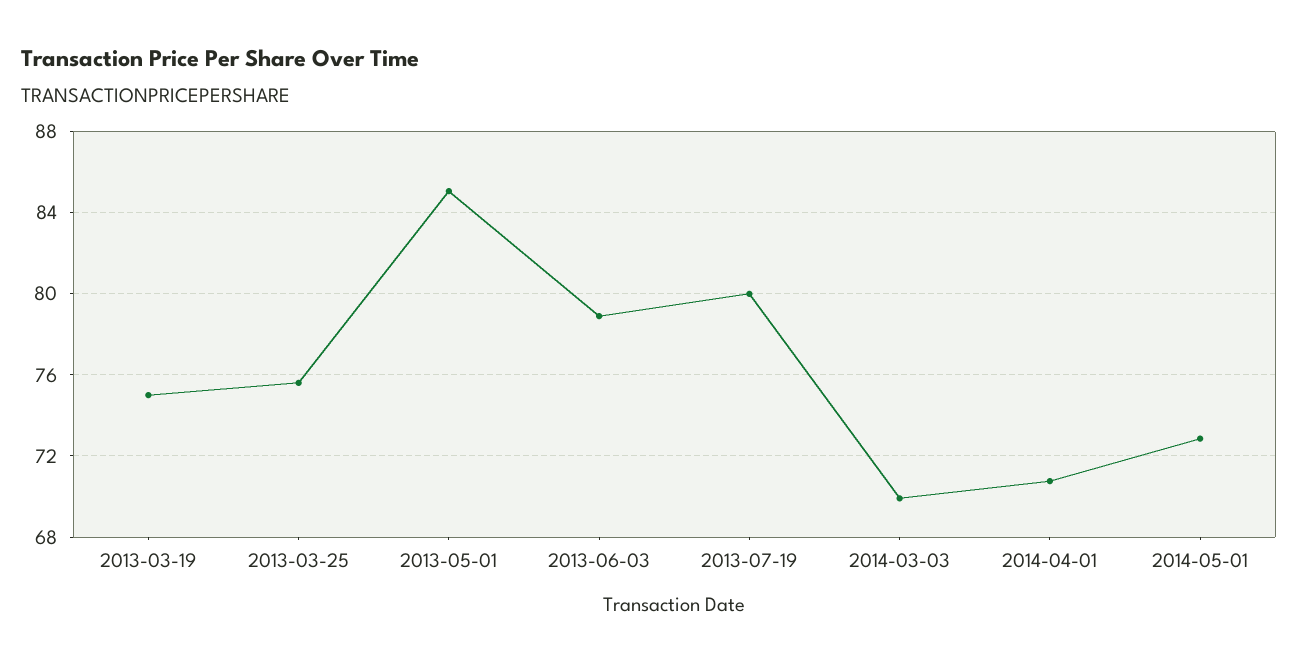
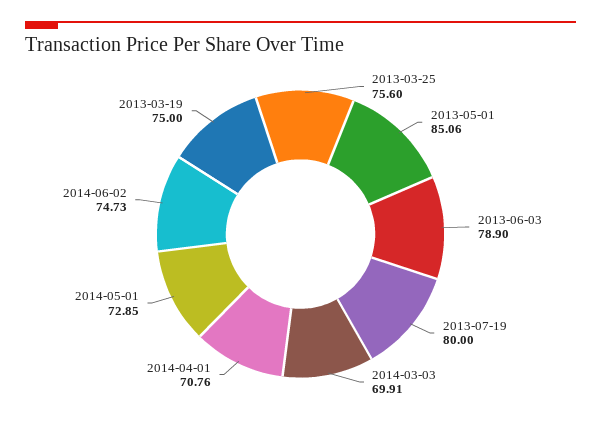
2014-06-02: none -> 74.73

